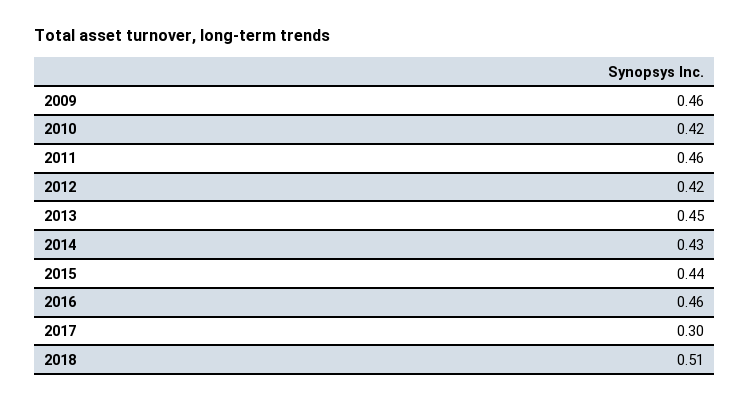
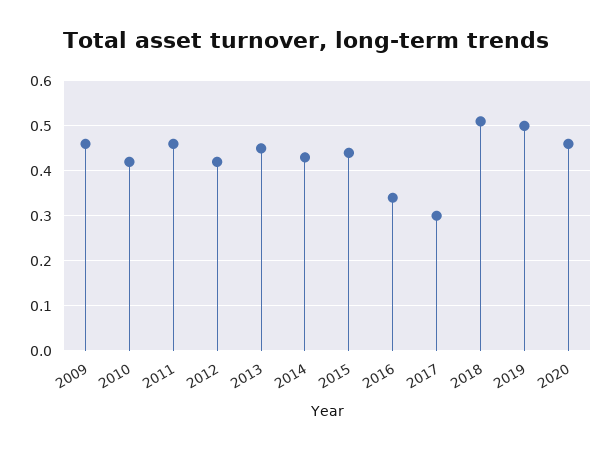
2016: 0.46 -> 0.35
2019: none -> 0.5
2020: none -> 0.45

